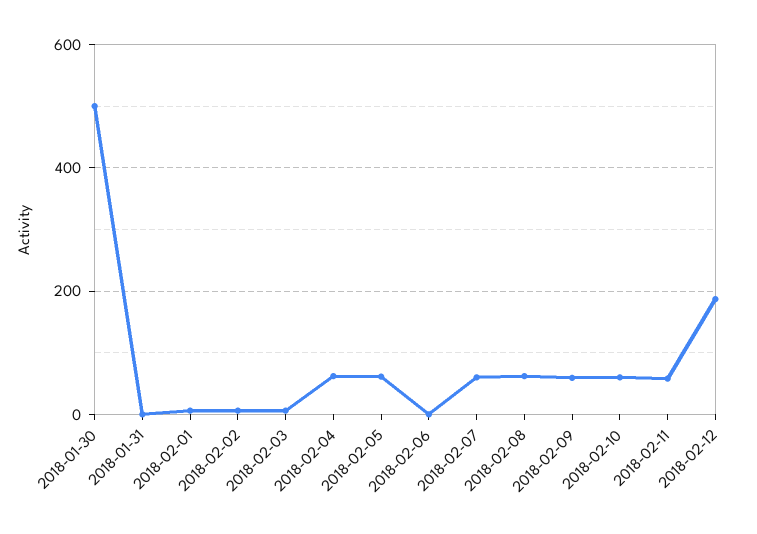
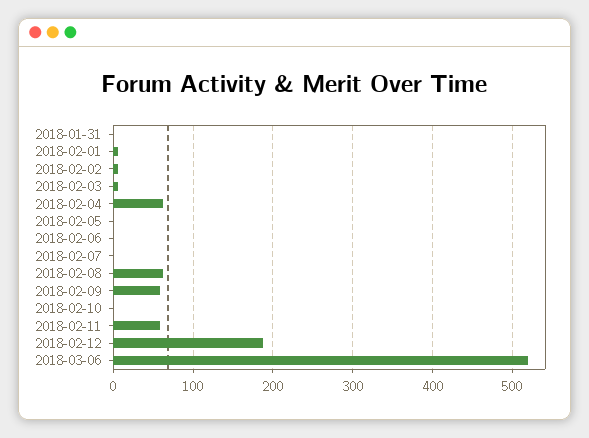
2018-01-30: 500 -> none
2018-02-05: 60 -> 0
2018-02-07: 60 -> 0
2018-02-10: 60 -> 0
2018-03-06: none -> 520

